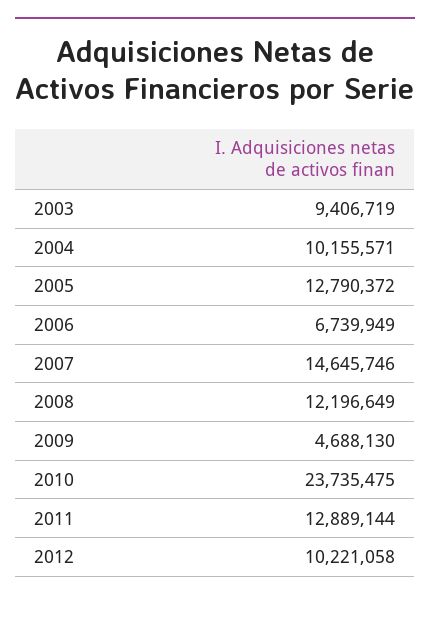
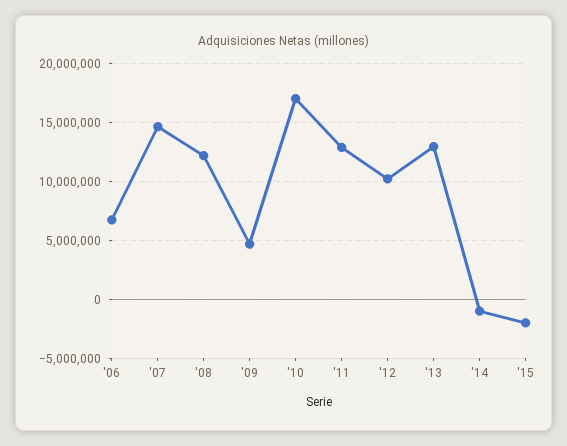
2003: 9406719 -> none
2004: 10155571 -> none
2005: 12790372 -> none
2010: 23735475 -> 17000000
'13: none -> 13000000
'14: none -> -1000000
'15: none -> -2000000

